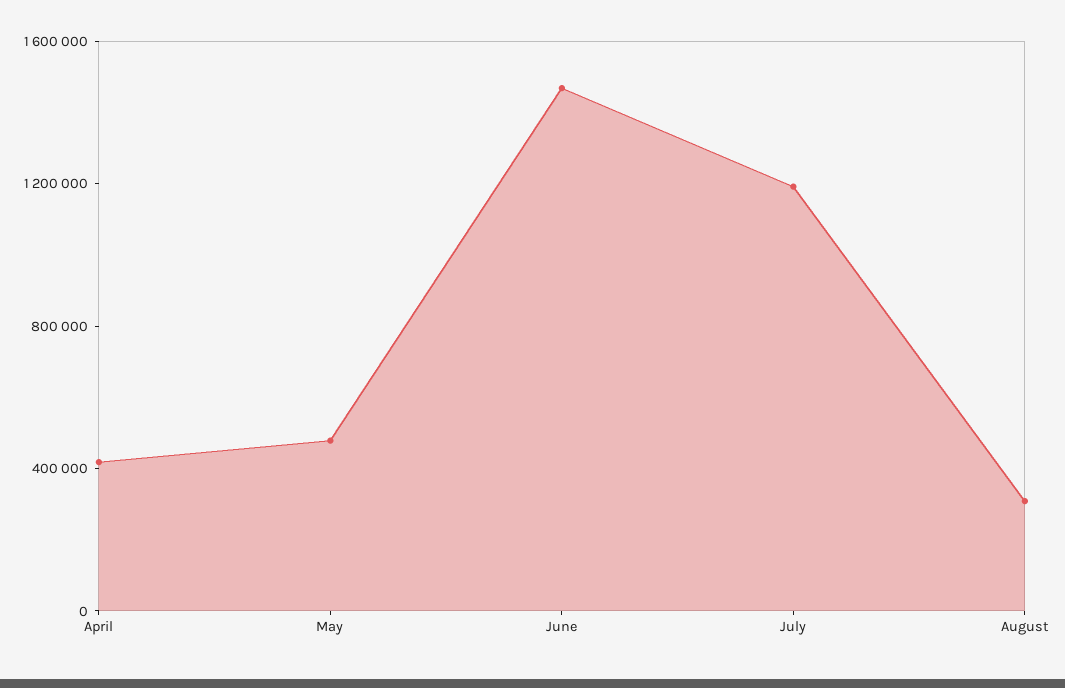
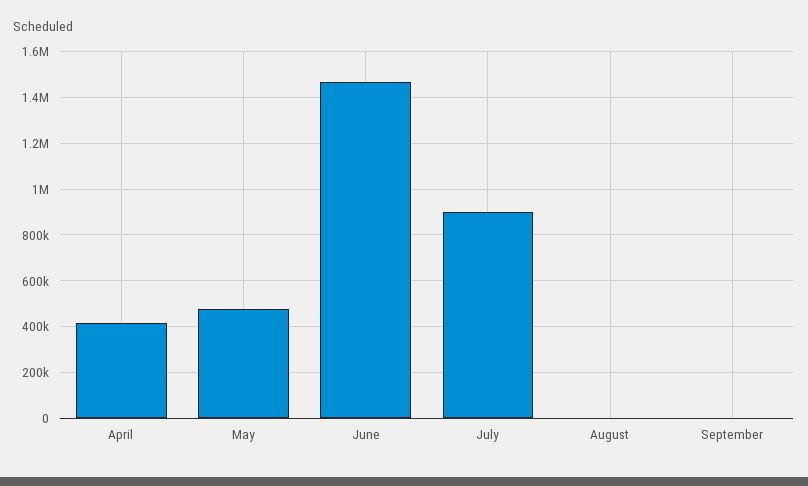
July: 1200000 -> 900000
August: 300000 -> 0
September: none -> 0

